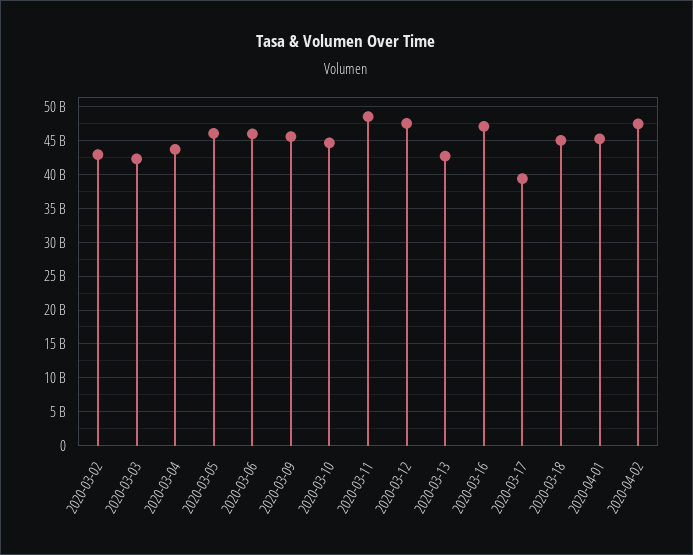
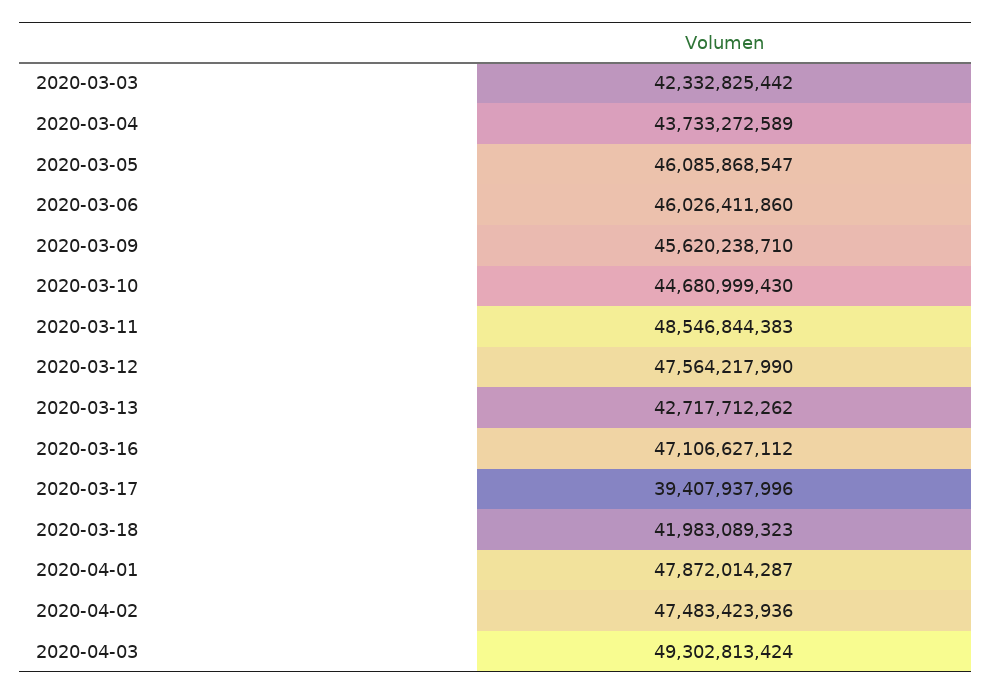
2020-03-02: 43000000000 -> none
2020-03-18: 45000000000 -> 41983089323
2020-04-01: 45000000000 -> 47872014287
2020-04-03: none -> 49302813424

